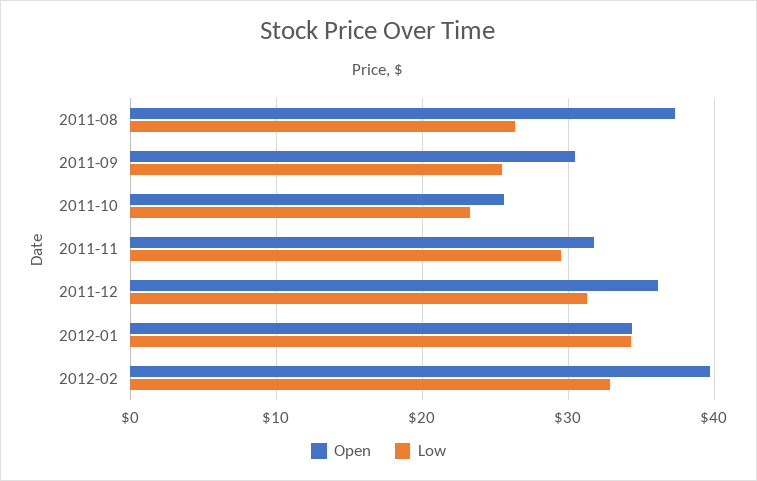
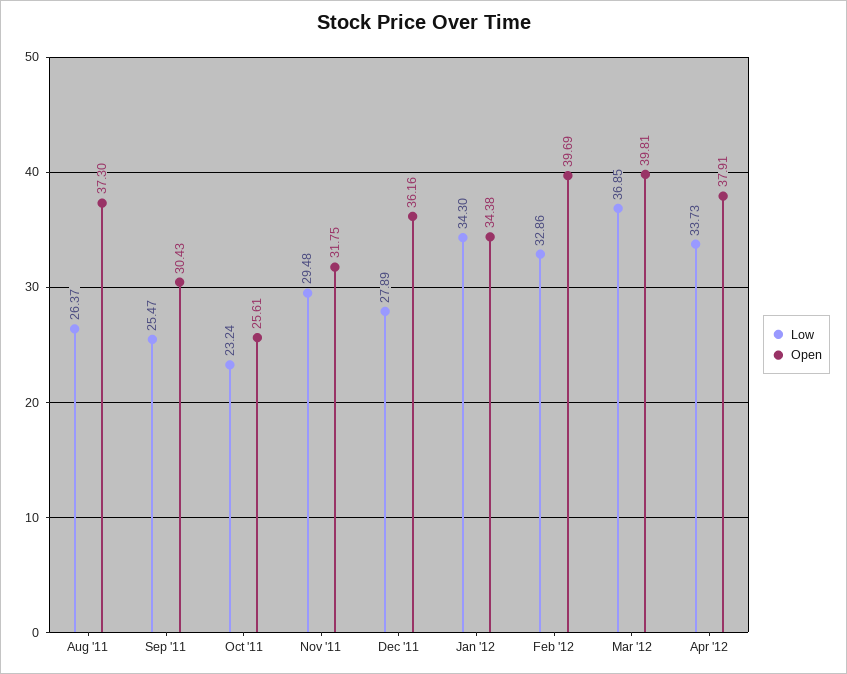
Low, 2011-12: 31 -> 27.89
Low, Mar '12: none -> 36.85
Open, Mar '12: none -> 39.81
Low, Apr '12: none -> 33.73
Open, Apr '12: none -> 37.91

